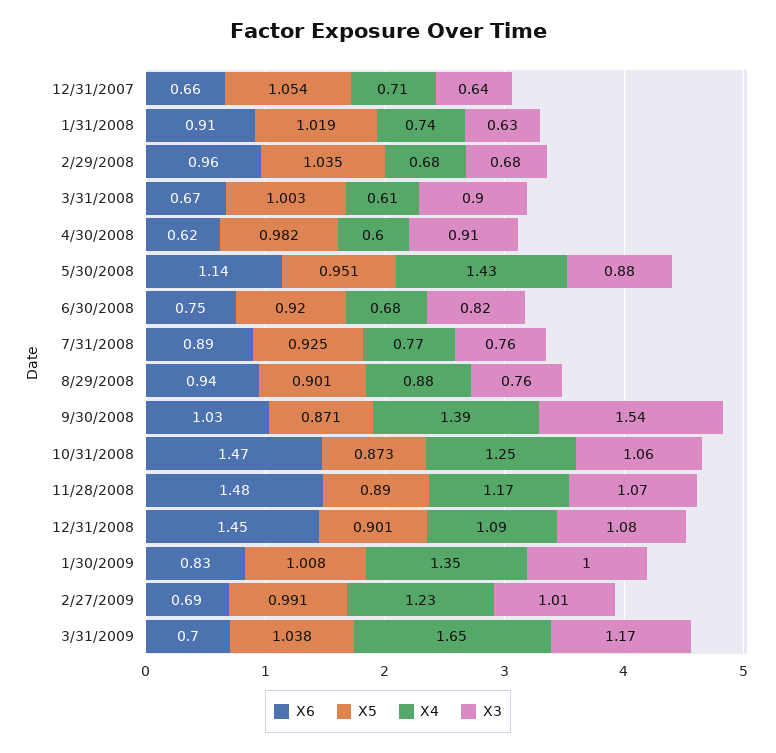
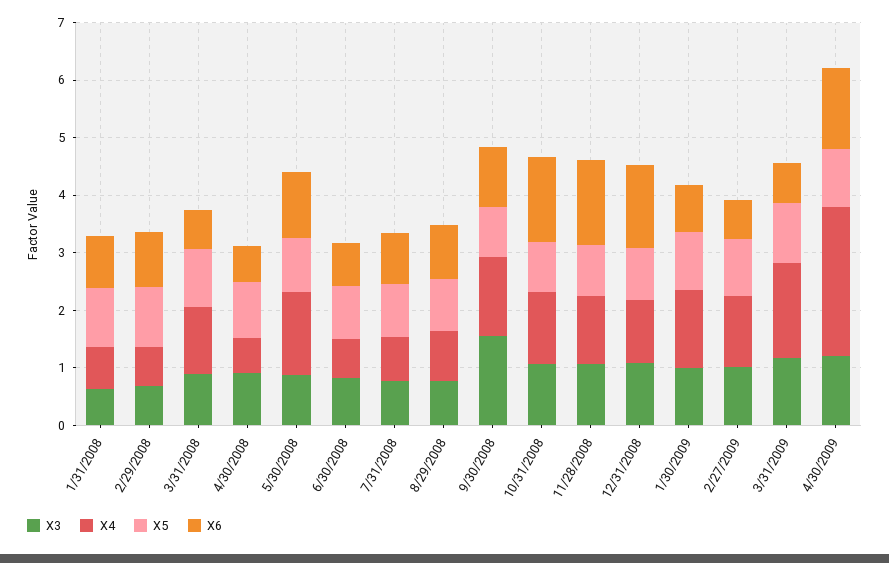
X6, 12/31/2007: 0.66 -> none
X5, 12/31/2007: 1.054 -> none
X4, 12/31/2007: 0.71 -> none
X3, 12/31/2007: 0.64 -> none
X4, 3/31/2008: 0.61 -> 1.2
X3, 4/30/2009: none -> 1.2
X4, 4/30/2009: none -> 2.6
X5, 4/30/2009: none -> 1
X6, 4/30/2009: none -> 1.4

